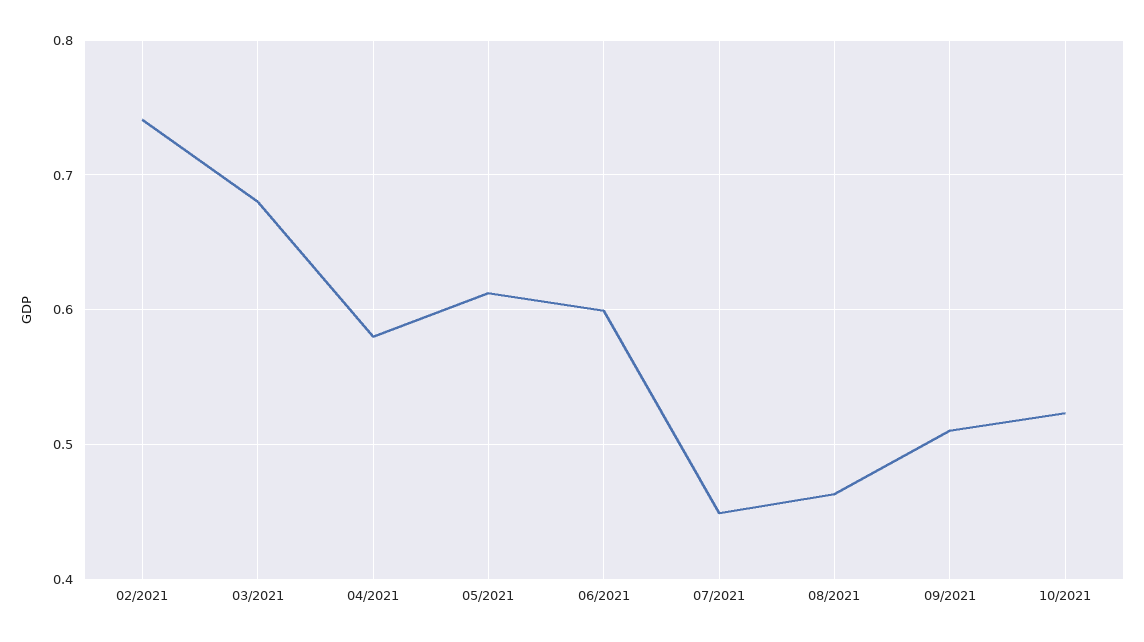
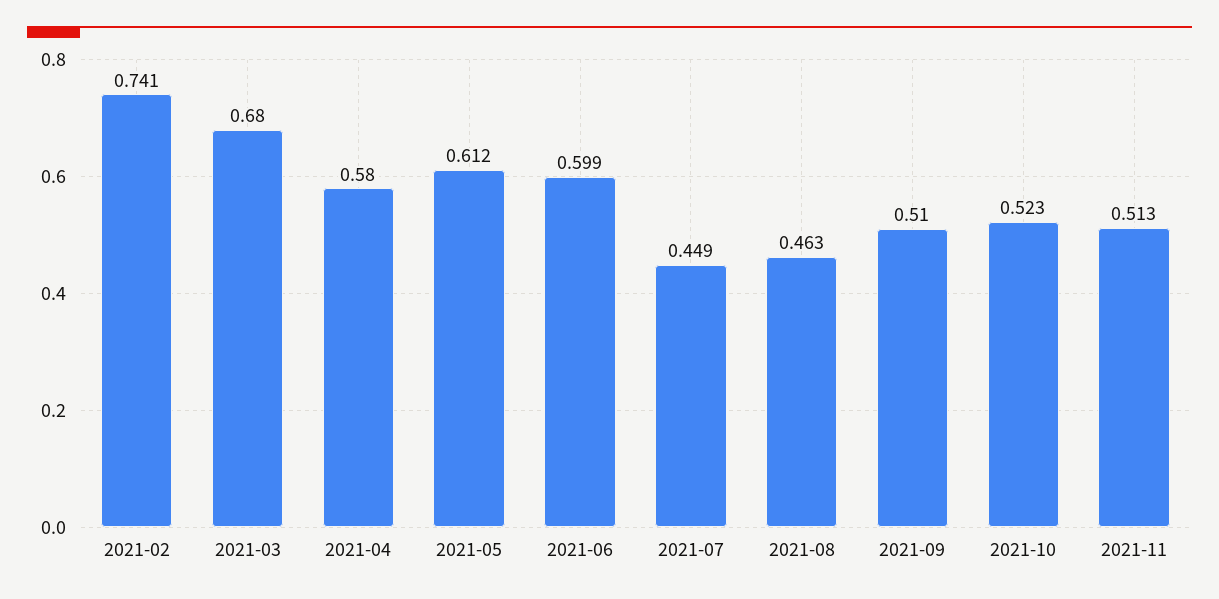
2021-11: none -> 0.513

